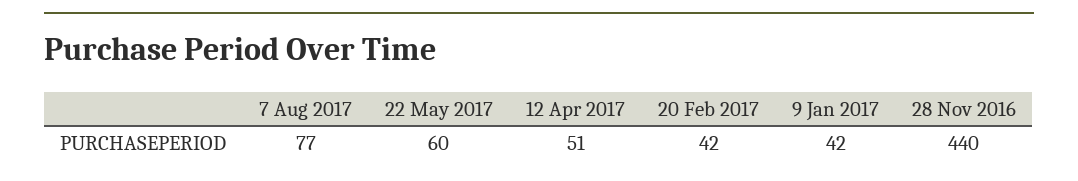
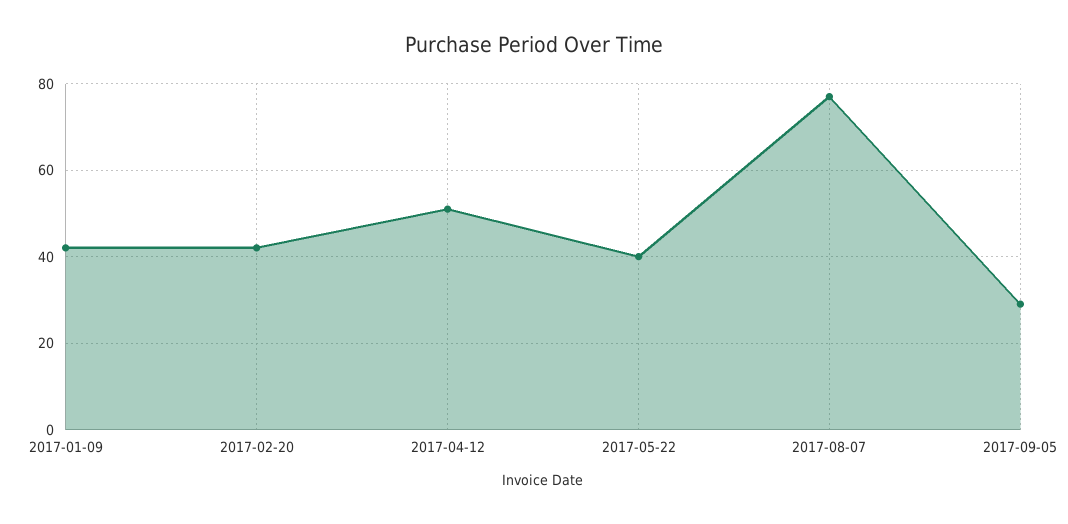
22 May 2017: 60 -> 40
28 Nov 2016: 440 -> none
2017-09-05: none -> 30

